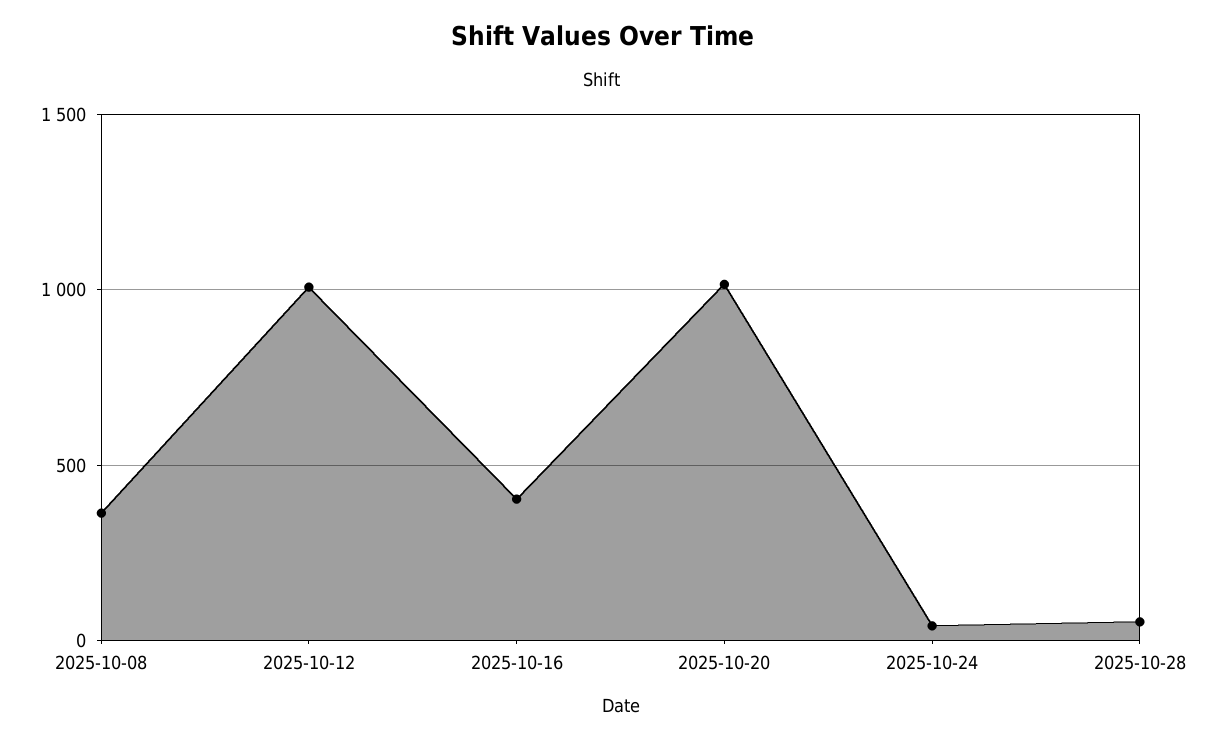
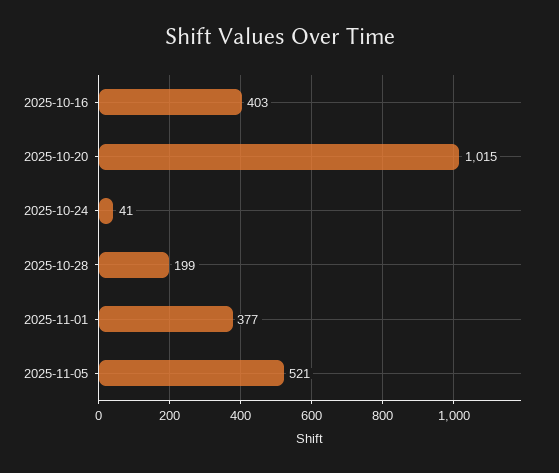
2025-10-08: 350 -> none
2025-10-12: 1000 -> none
2025-10-28: 50 -> 199
2025-11-01: none -> 377
2025-11-05: none -> 521

